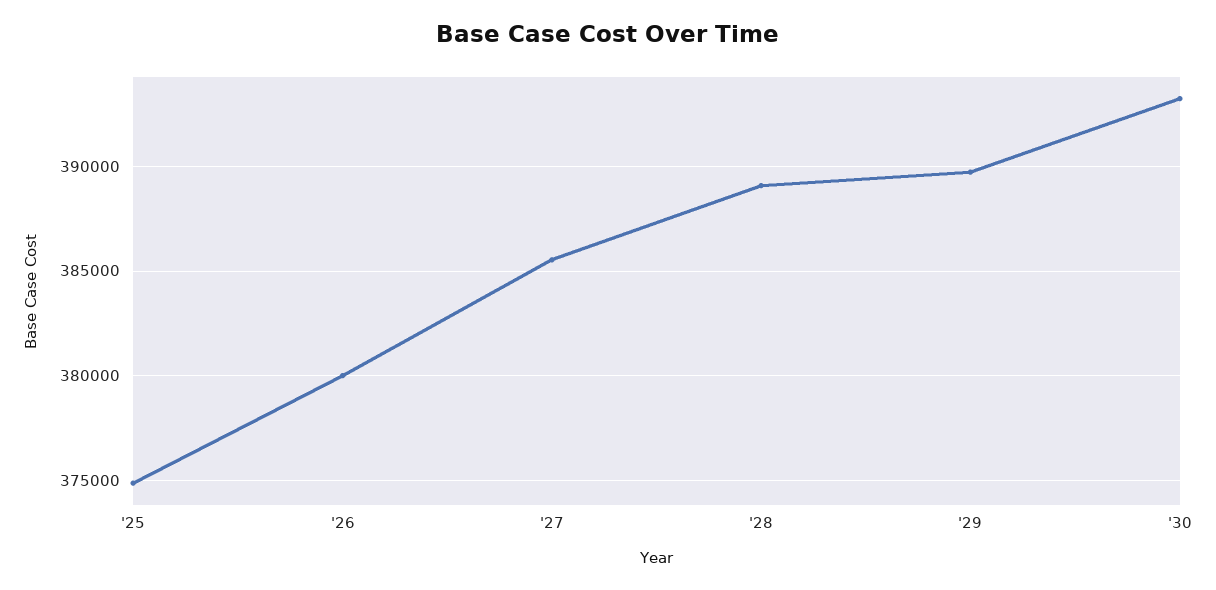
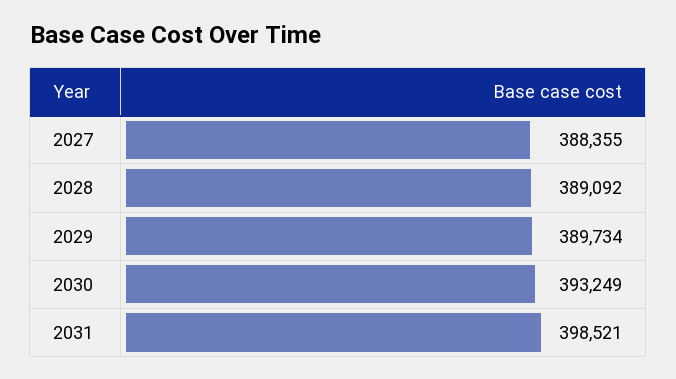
'25: 375000 -> none
'26: 380000 -> none
'27: 385500 -> 388355
2031: none -> 398521

